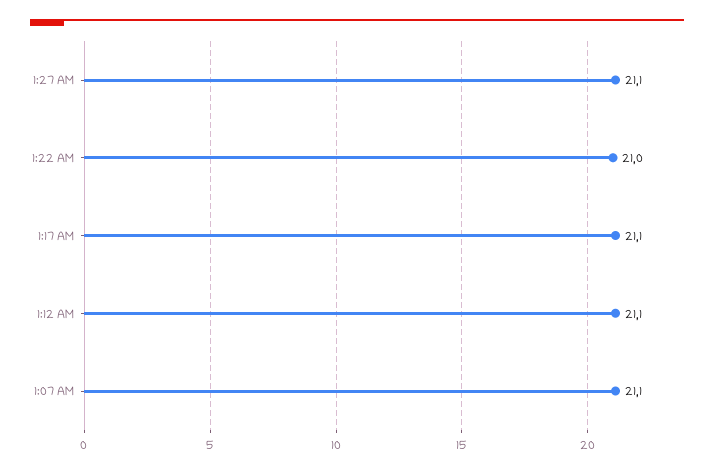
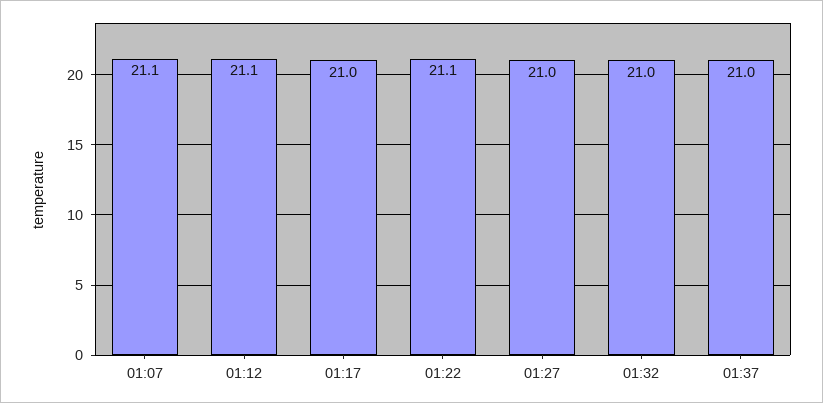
1:27 AM: 21.1 -> 21
1:22 AM: 21 -> 21.1
1:17 AM: 21.1 -> 21
01:32: none -> 21
01:37: none -> 21

